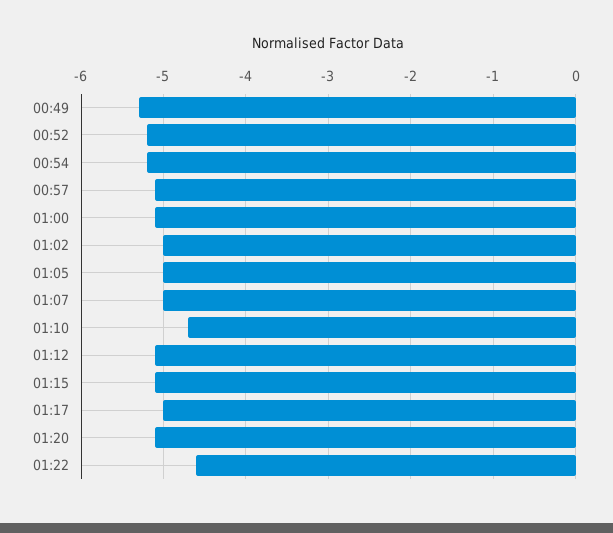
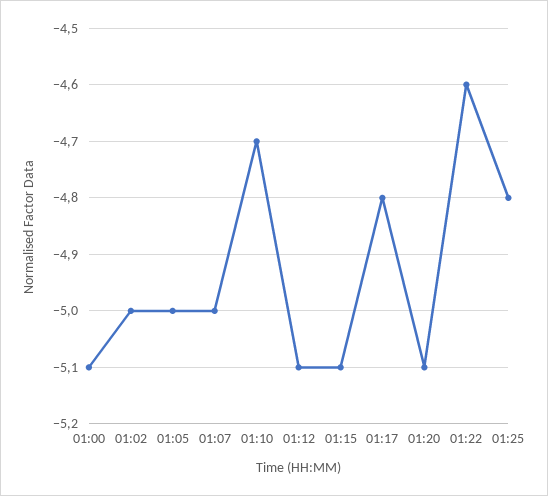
00:49: -5.3 -> none
00:52: -5.2 -> none
00:54: -5.2 -> none
00:57: -5.1 -> none
01:17: -5 -> -4.8
01:25: none -> -4.8

